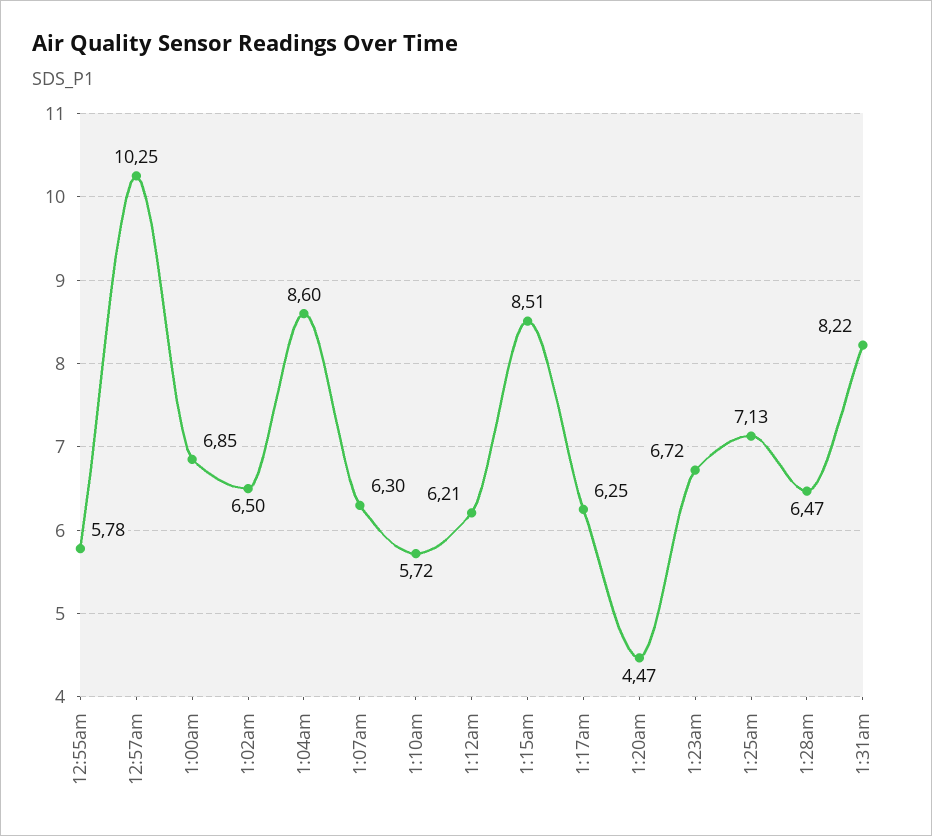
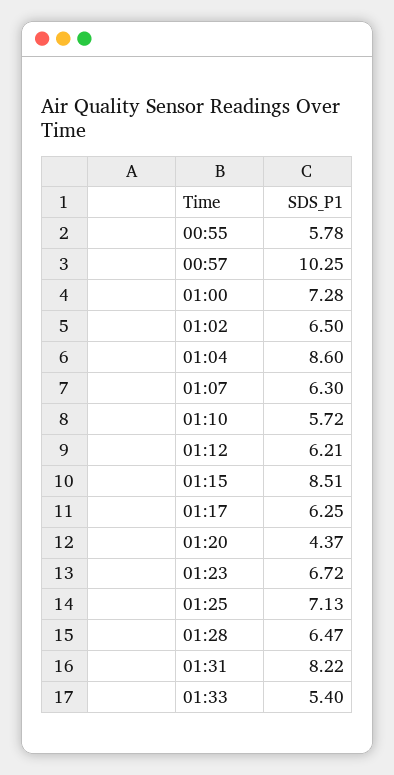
1:00am: 6.85 -> 7.28
1:20am: 4.47 -> 4.37
01:33: none -> 5.4

